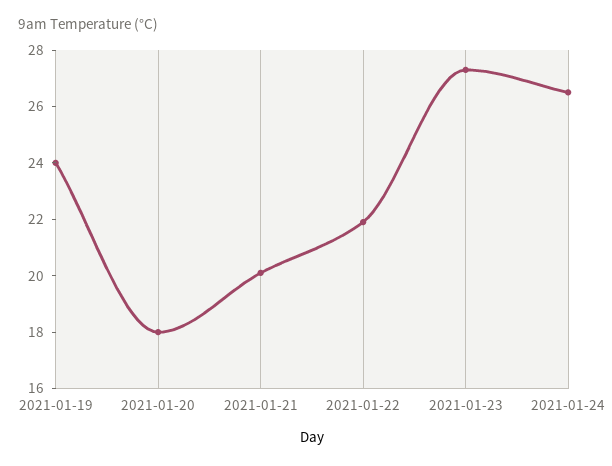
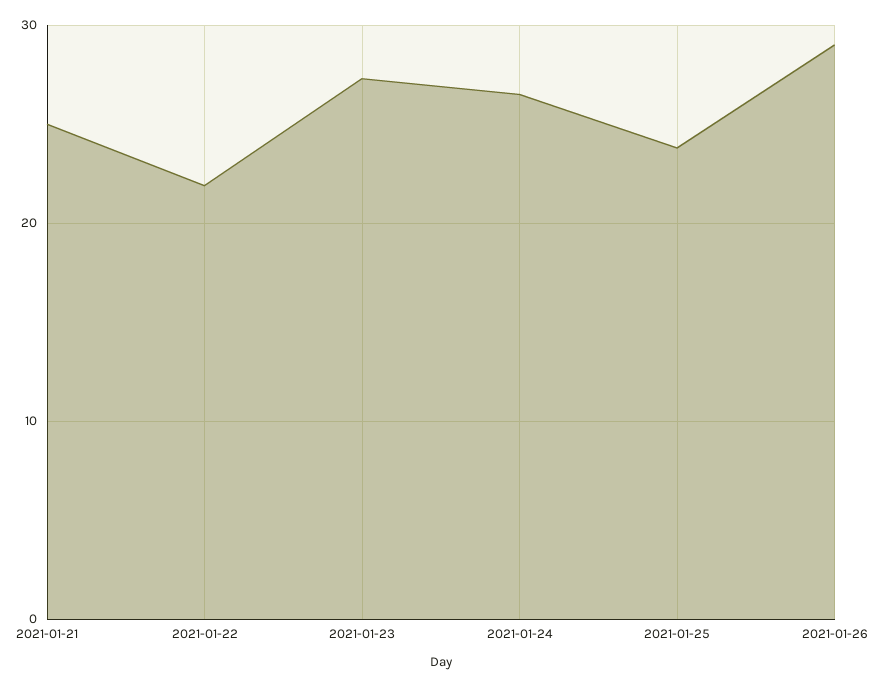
2021-01-19: 24 -> none
2021-01-20: 18 -> none
2021-01-21: 20 -> 25
2021-01-25: none -> 24
2021-01-26: none -> 29

